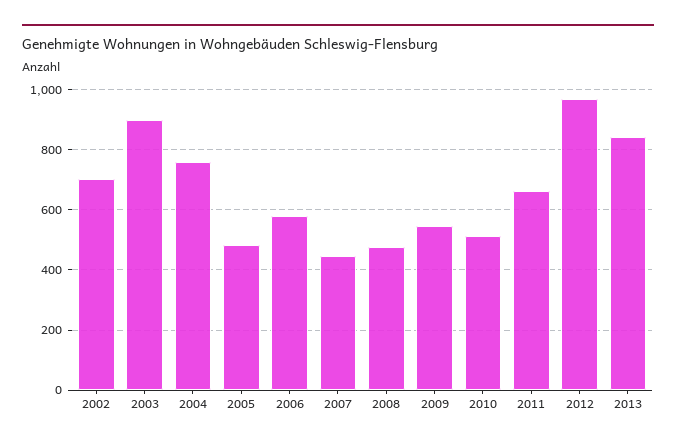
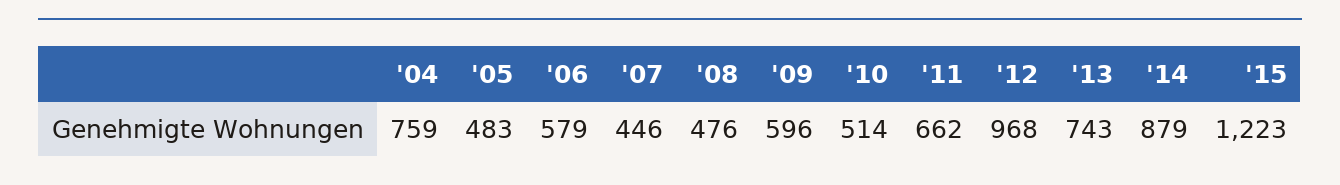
2002: 700 -> none
2003: 900 -> none
2009: 540 -> 596
2013: 840 -> 743
'14: none -> 879
'15: none -> 1223

